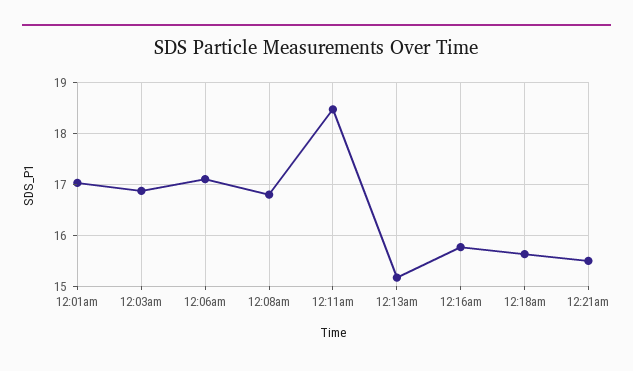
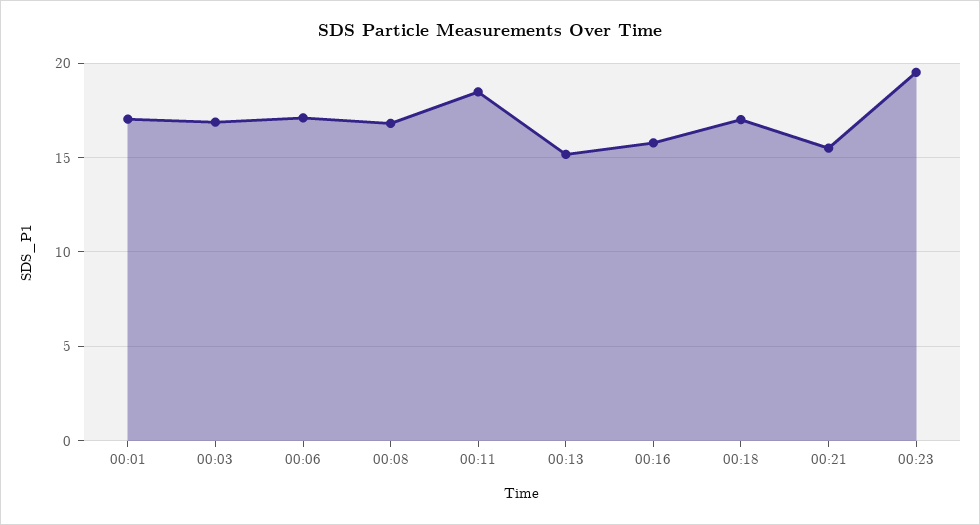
12:18am: 15.6 -> 17
00:23: none -> 19.5

